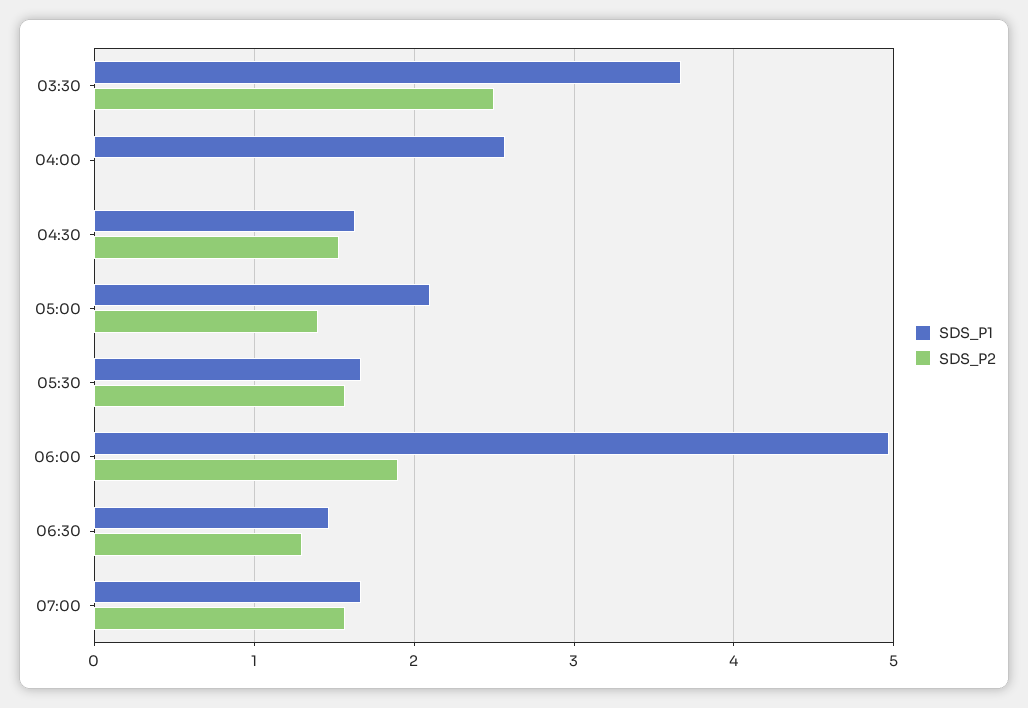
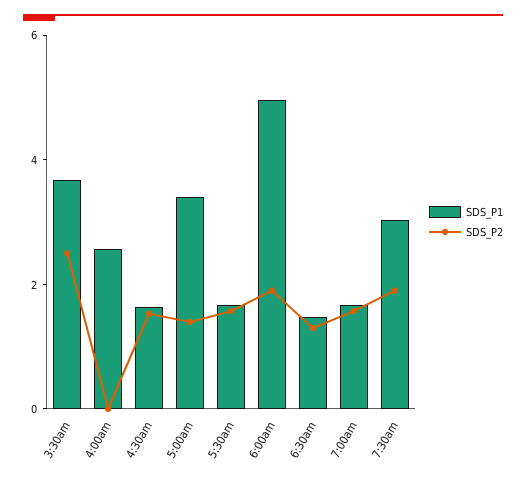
SDS_P1, 05:00: 2.1 -> 3.5
SDS_P1, 7:30am: none -> 3
SDS_P2, 7:30am: none -> 2

